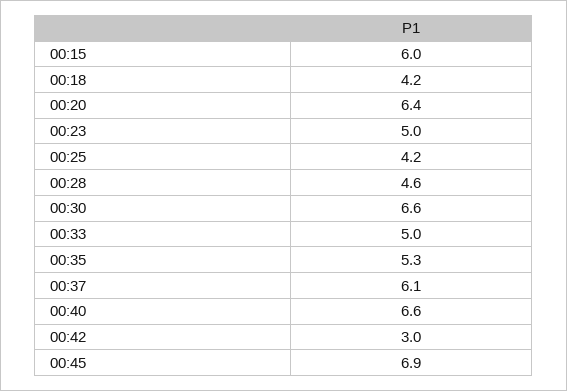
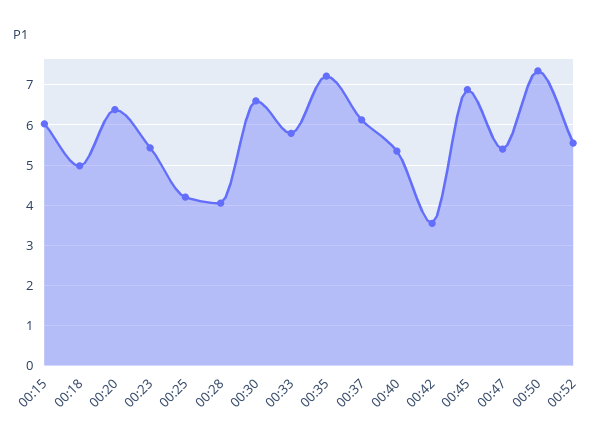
00:18: 4.2 -> 5
00:23: 5 -> 5.4
00:28: 4.6 -> 4
00:33: 5 -> 5.8
00:35: 5.3 -> 7.2
00:40: 6.6 -> 5.4
00:42: 3 -> 3.6
00:47: none -> 5.4
00:50: none -> 7.4
00:52: none -> 5.6

